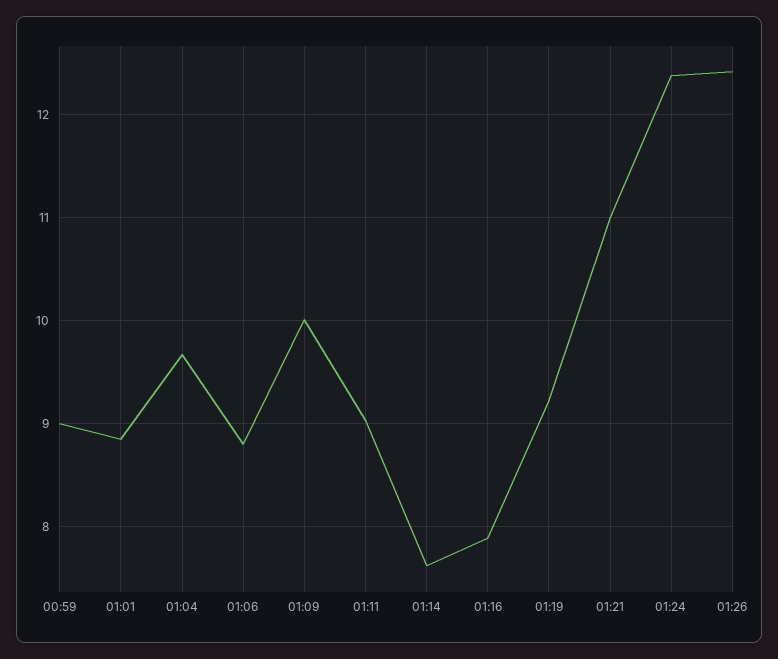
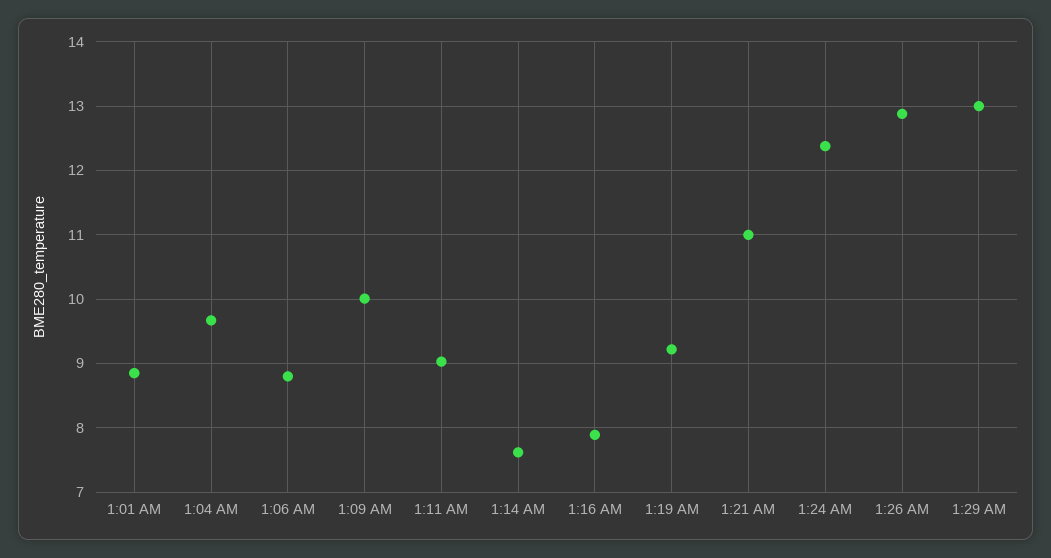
00:59: 9 -> none
01:26: 12.4 -> 12.9
1:29 AM: none -> 13

